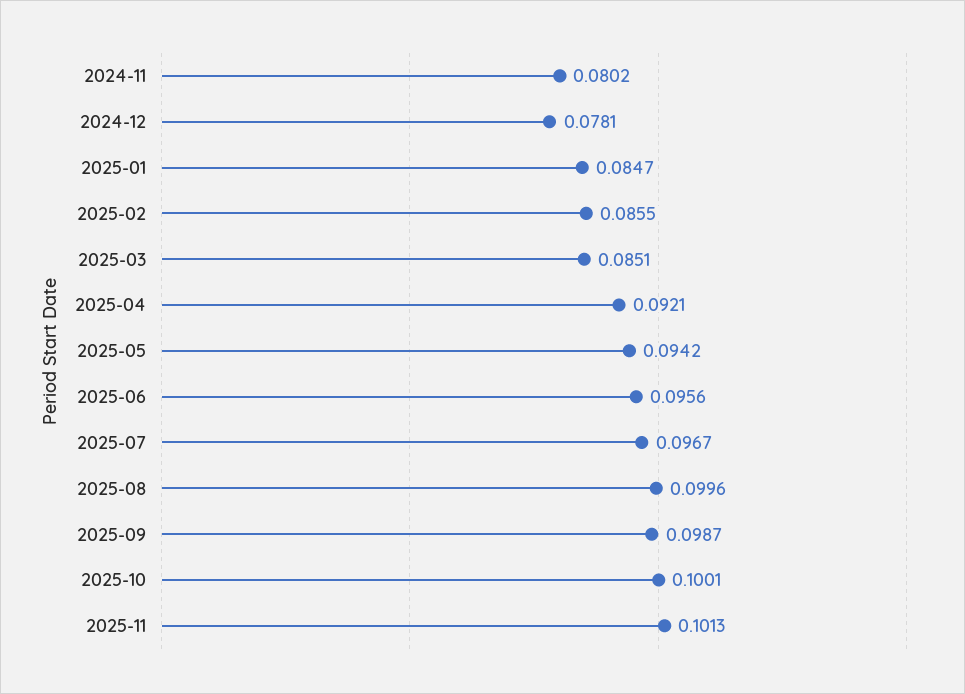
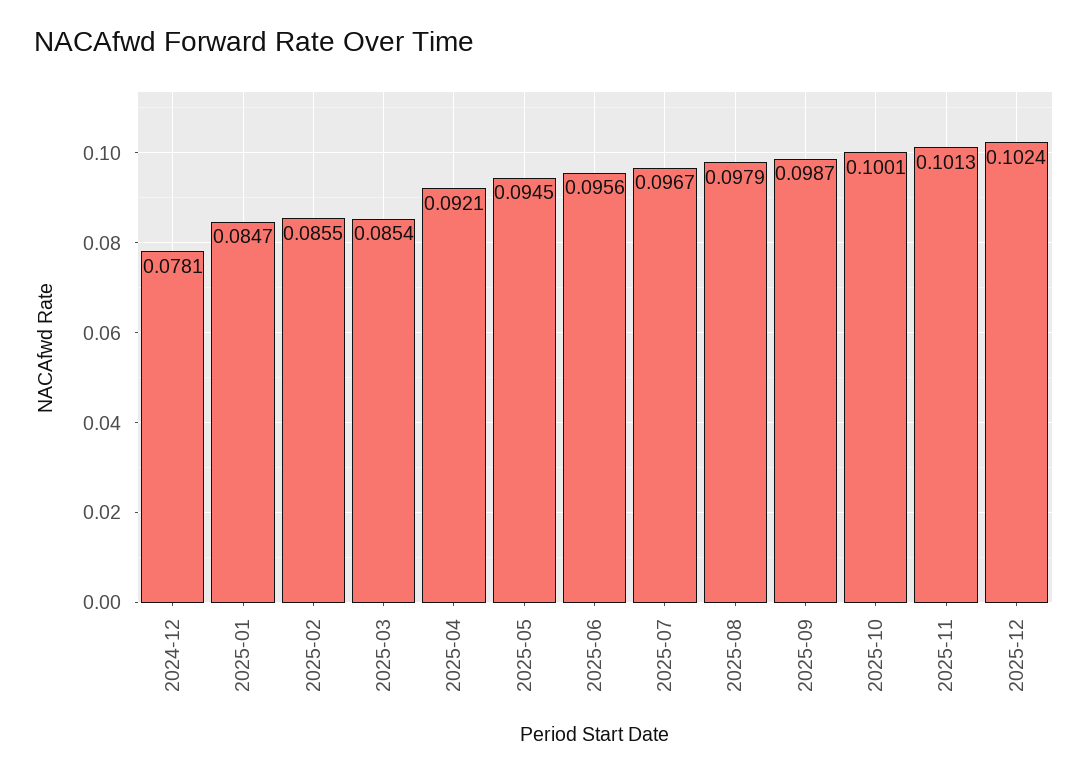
2024-11: 0.0802 -> none
2025-03: 0.0851 -> 0.0854
2025-05: 0.0942 -> 0.0945
2025-08: 0.0996 -> 0.0979
2025-12: none -> 0.1024

